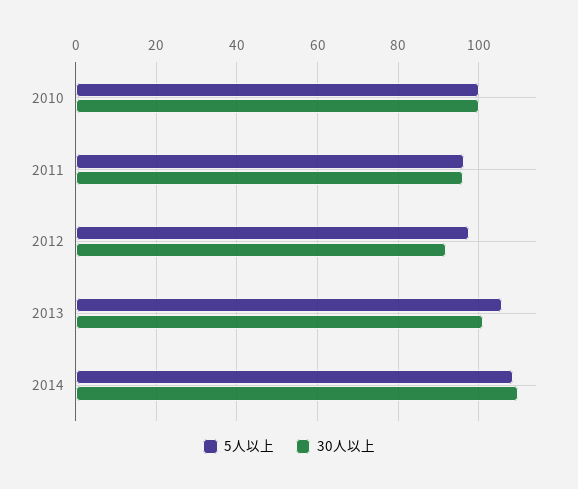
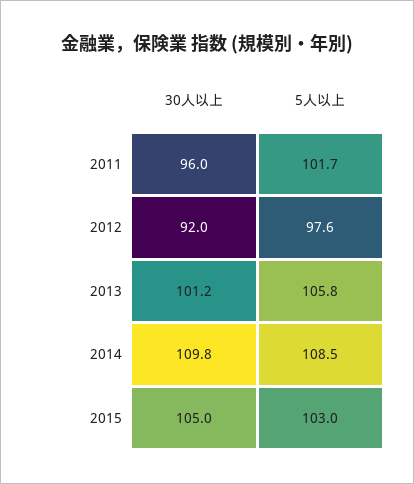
5人以上, 2010: 100 -> none
30人以上, 2010: 100 -> none
5人以上, 2011: 96 -> 101.7
30人以上, 2015: none -> 105
5人以上, 2015: none -> 103

